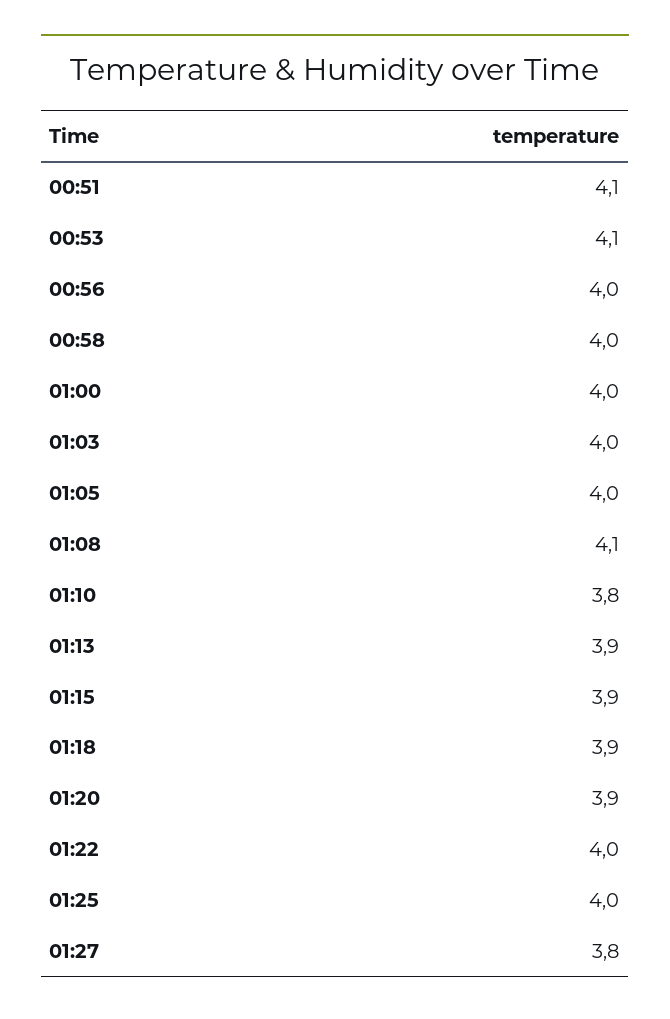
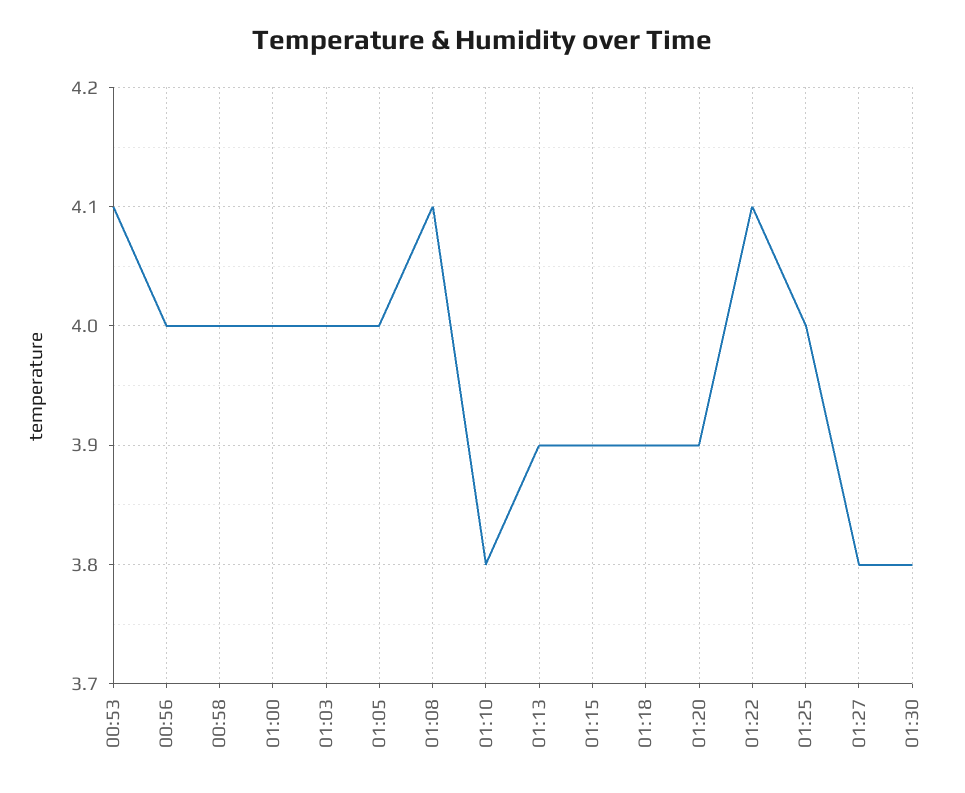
00:51: 4.1 -> none
01:22: 4 -> 4.1
01:30: none -> 3.8

